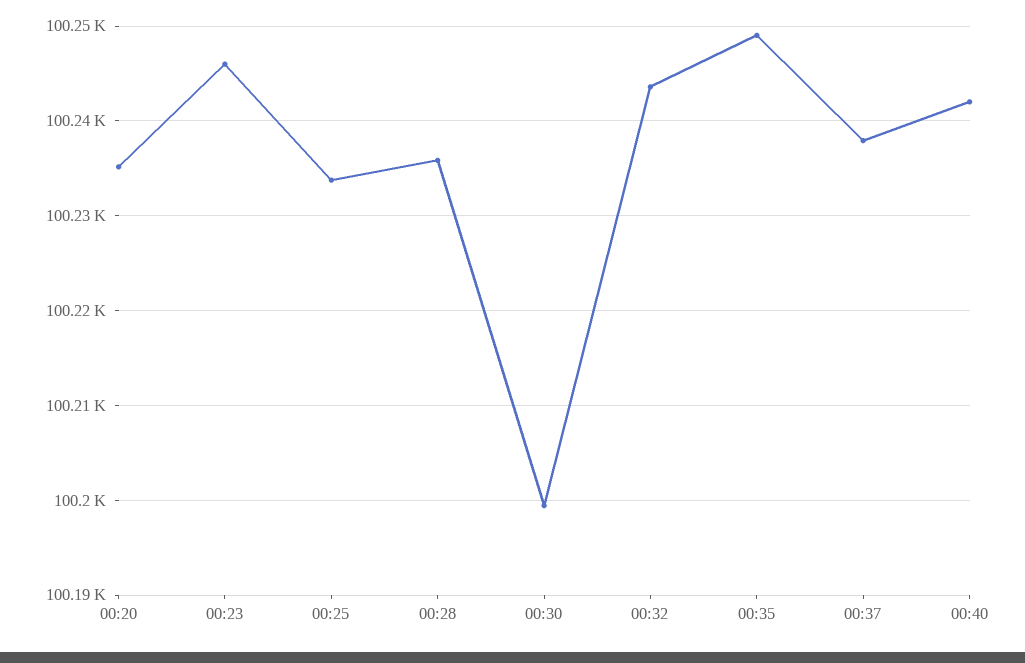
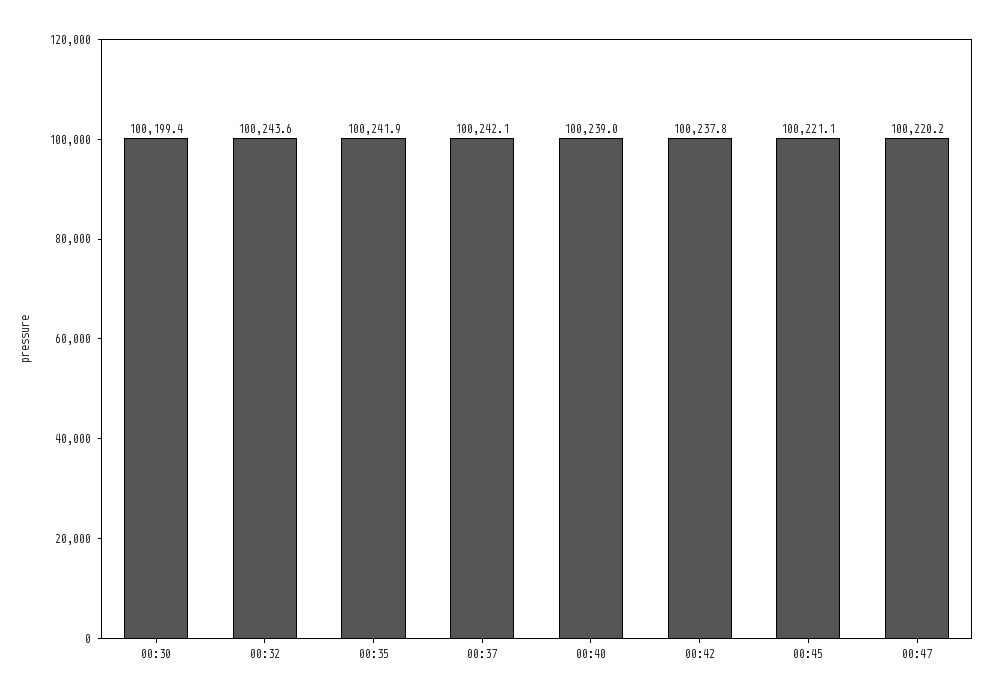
00:20: 100235 -> none
00:23: 100246 -> none
00:25: 100234 -> none
00:28: 100236 -> none
00:35: 100249 -> 100241.9
00:37: 100238 -> 100242.1
00:40: 100242 -> 100239
00:42: none -> 100237.8
00:45: none -> 100221.1
00:47: none -> 100220.2

